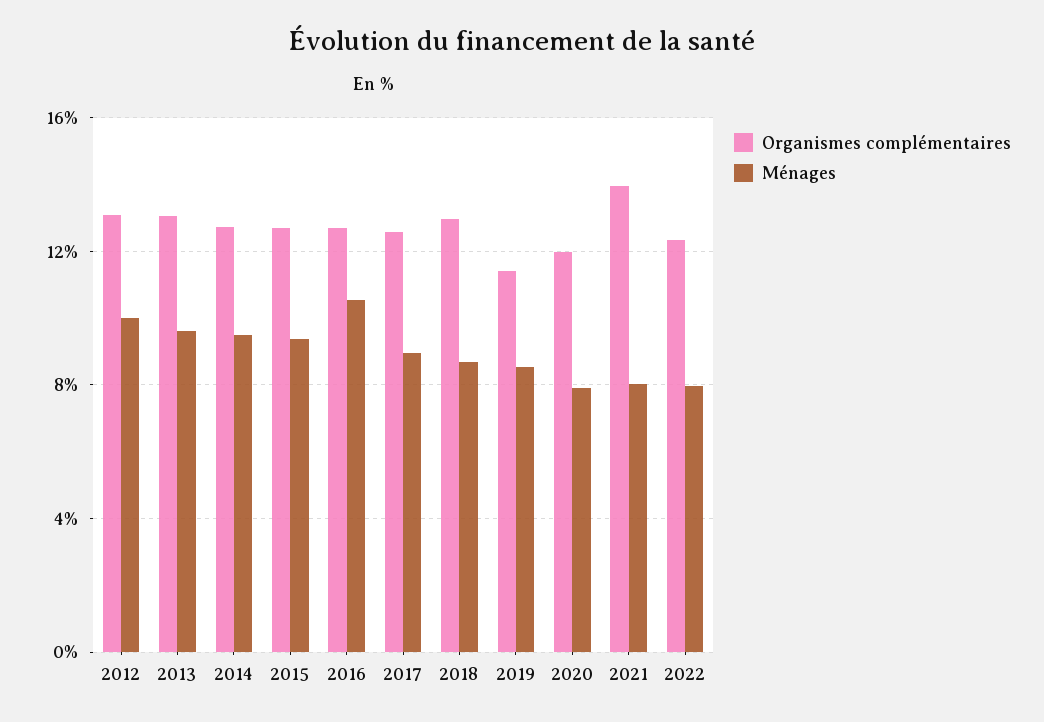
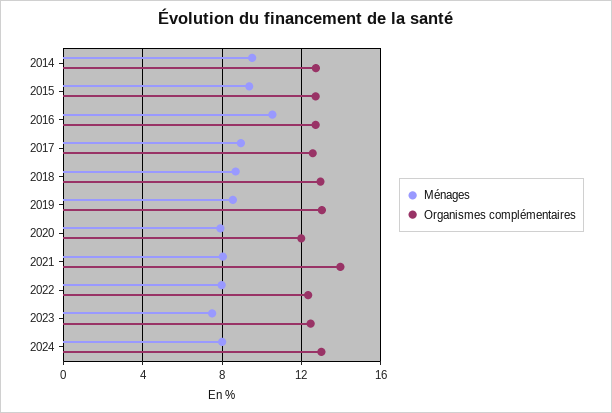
Organismes complémentaires, 2012: 13 -> none
Ménages, 2012: 10 -> none
Organismes complémentaires, 2013: 13 -> none
Ménages, 2013: 9.5 -> none
Organismes complémentaires, 2019: 11.5 -> 13
Ménages, 2023: none -> 7.5
Organismes complémentaires, 2023: none -> 12.5
Ménages, 2024: none -> 8
Organismes complémentaires, 2024: none -> 13

